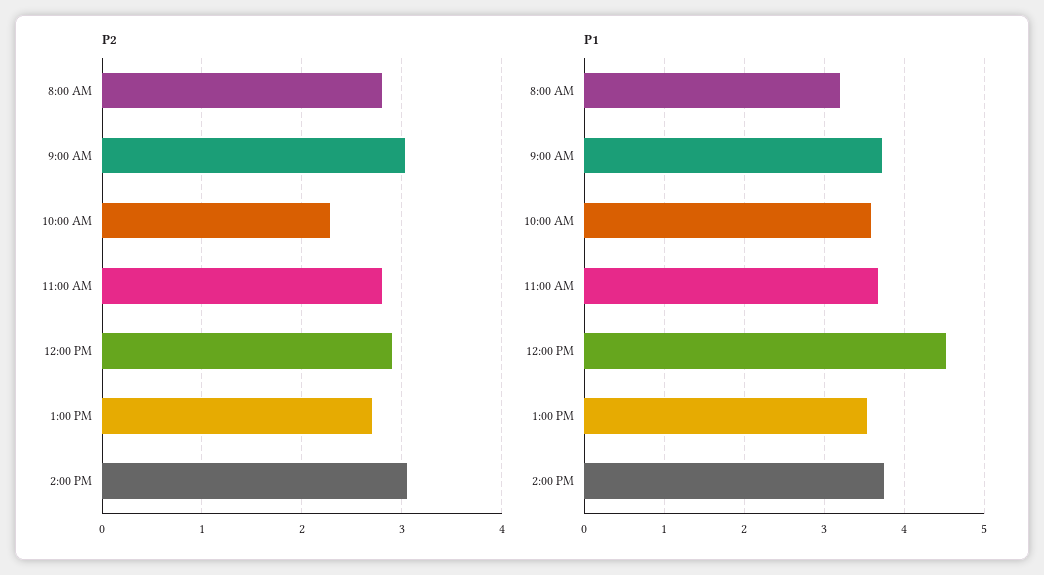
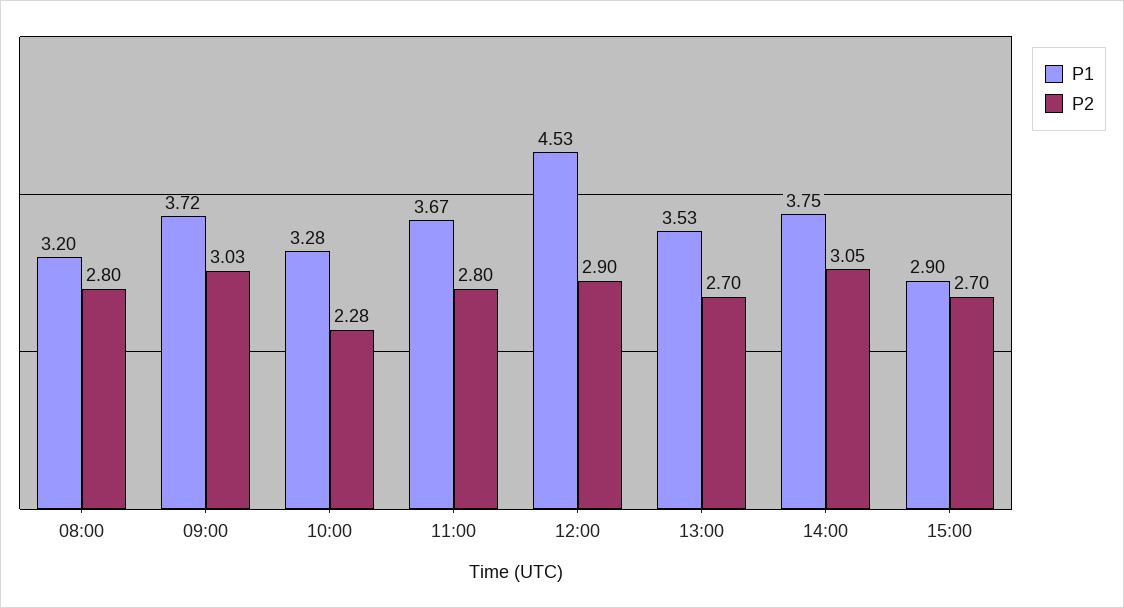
P1, 10:00 AM: 3.6 -> 3.28
P1, 15:00: none -> 2.9
P2, 15:00: none -> 2.7

